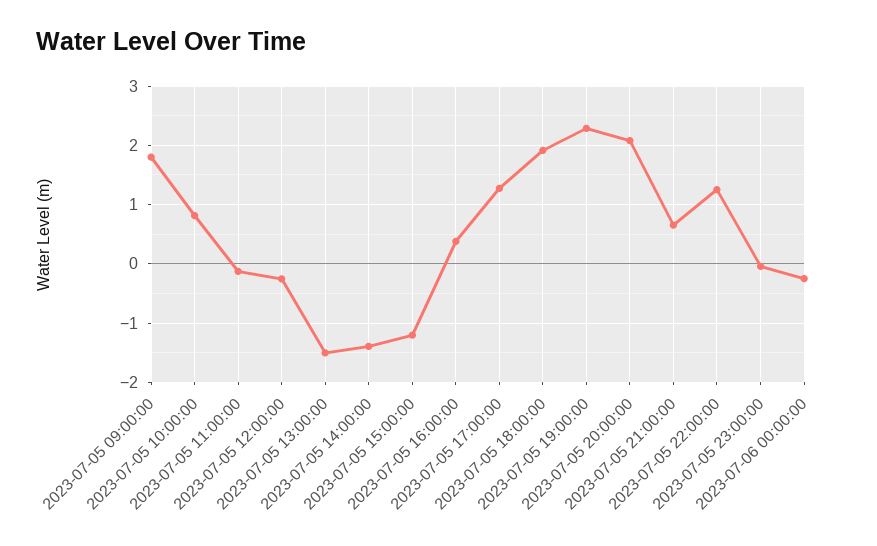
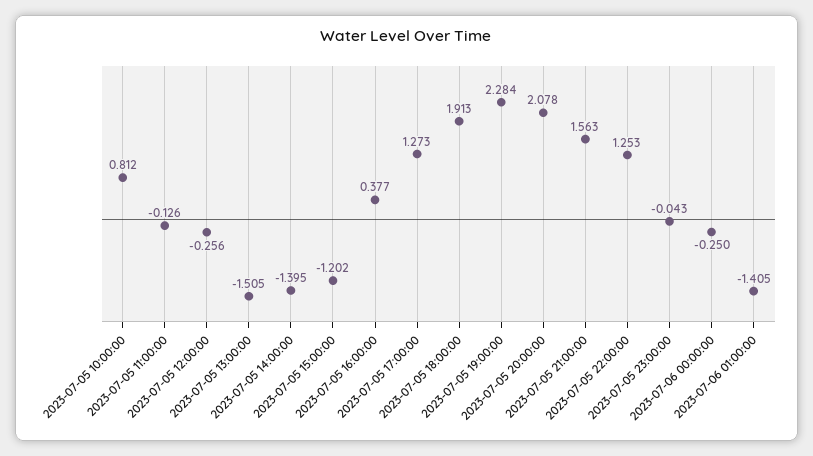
2023-07-05 09:00:00: 1.8 -> none
2023-07-05 21:00:00: 0.6 -> 1.563
2023-07-06 01:00:00: none -> -1.405

